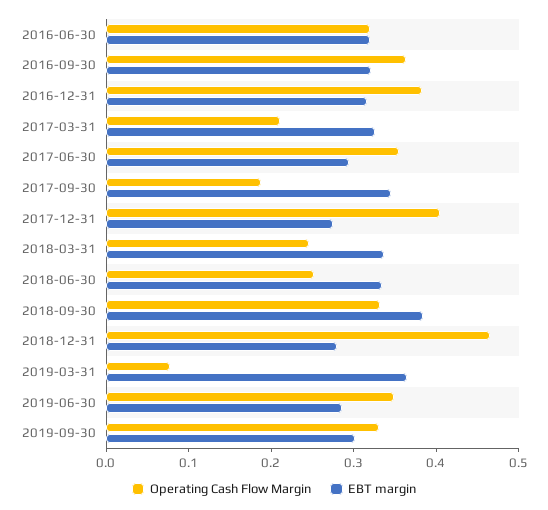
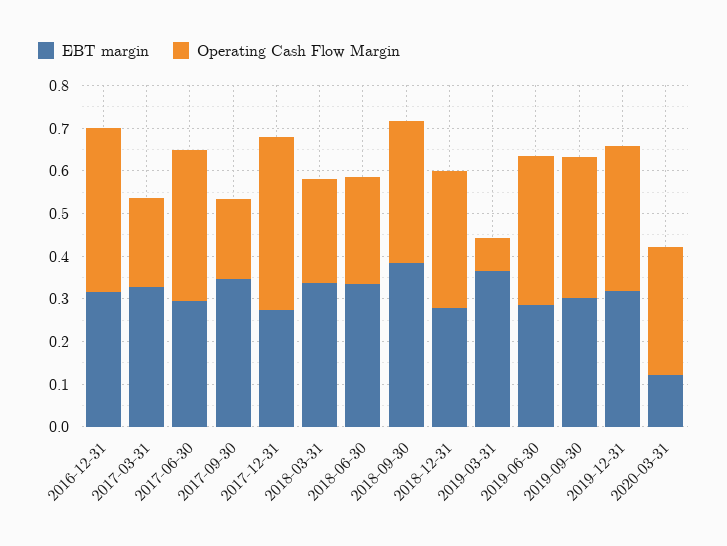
Operating Cash Flow Margin, 2016-06-30: 0.32 -> none
EBT margin, 2016-06-30: 0.32 -> none
Operating Cash Flow Margin, 2016-09-30: 0.36 -> none
EBT margin, 2016-09-30: 0.32 -> none
Operating Cash Flow Margin, 2018-12-31: 0.46 -> 0.32
EBT margin, 2019-12-31: none -> 0.32
Operating Cash Flow Margin, 2019-12-31: none -> 0.34
EBT margin, 2020-03-31: none -> 0.12
Operating Cash Flow Margin, 2020-03-31: none -> 0.3

